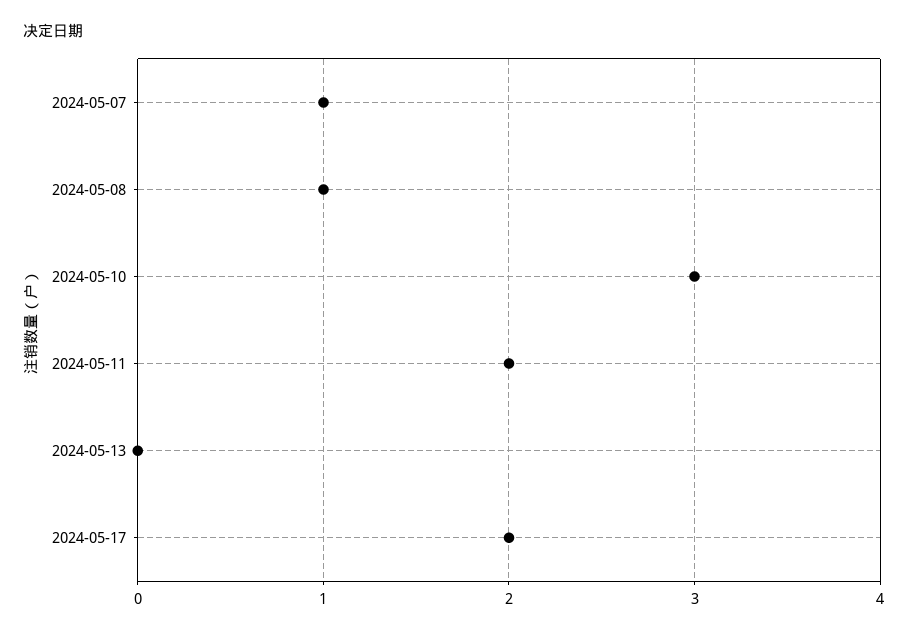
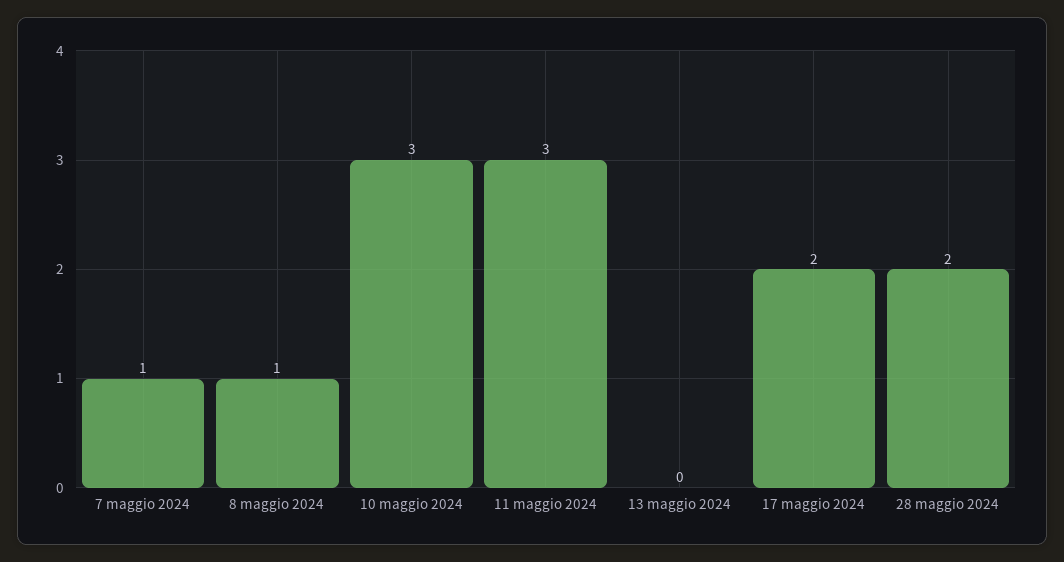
2024-05-11: 2 -> 3
28 maggio 2024: none -> 2

